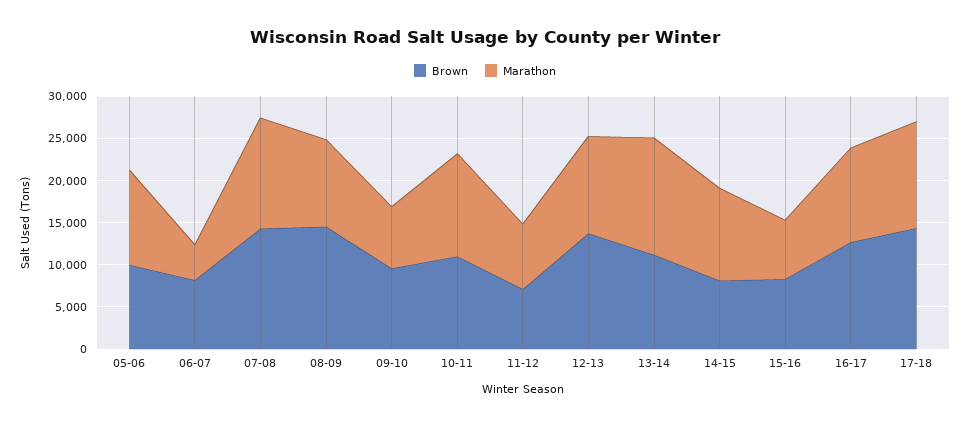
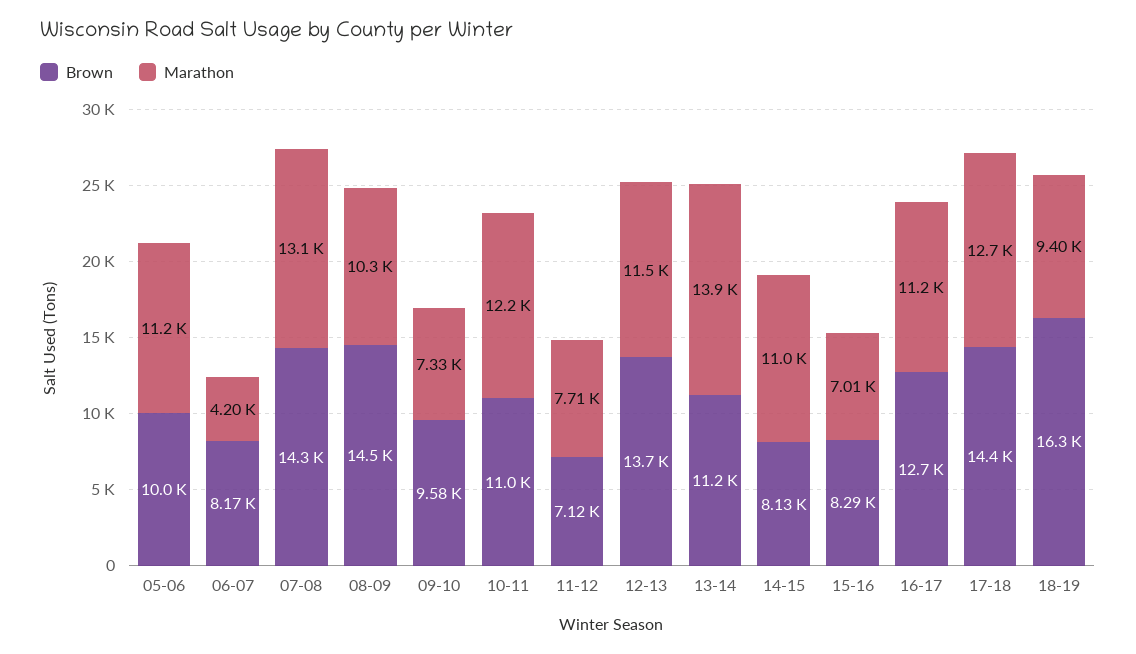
Brown, 18-19: none -> 16300
Marathon, 18-19: none -> 9400

